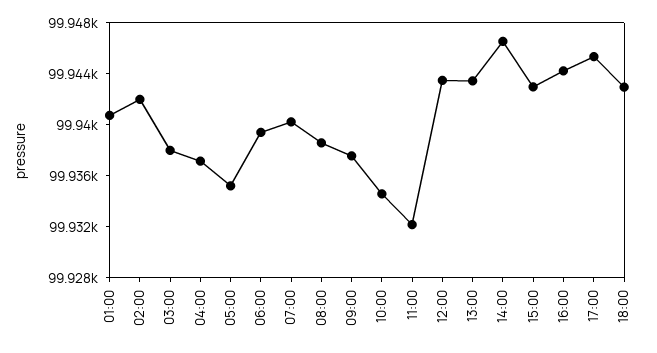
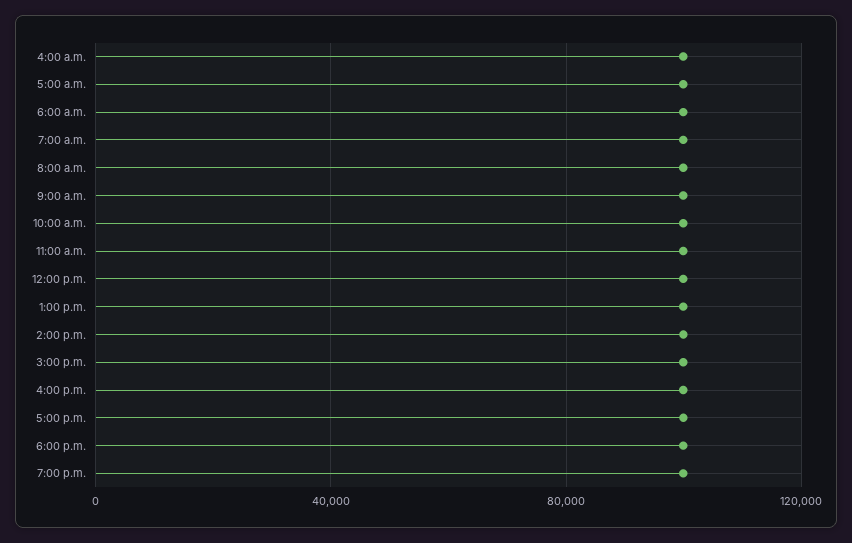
01:00: 99941 -> none
02:00: 99942 -> none
03:00: 99938 -> none
7:00 p.m.: none -> 100000

